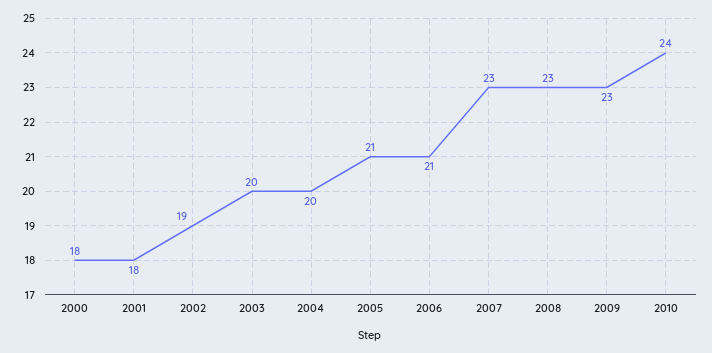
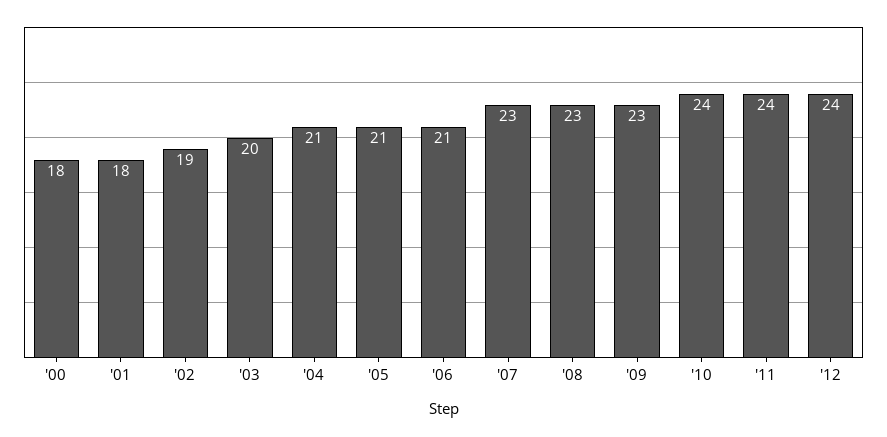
2004: 20 -> 21
'11: none -> 24
'12: none -> 24

